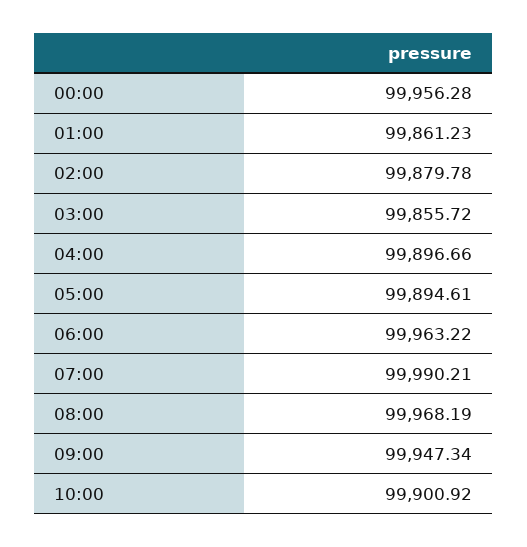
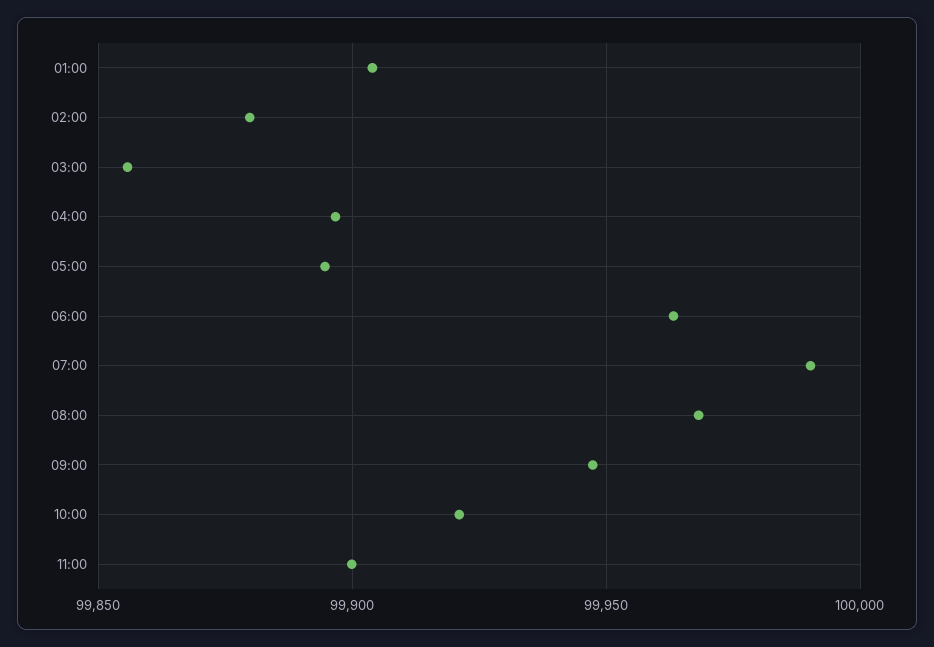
00:00: 99956.28 -> none
01:00: 99861.23 -> 99905
10:00: 99900.92 -> 99920
11:00: none -> 99900

